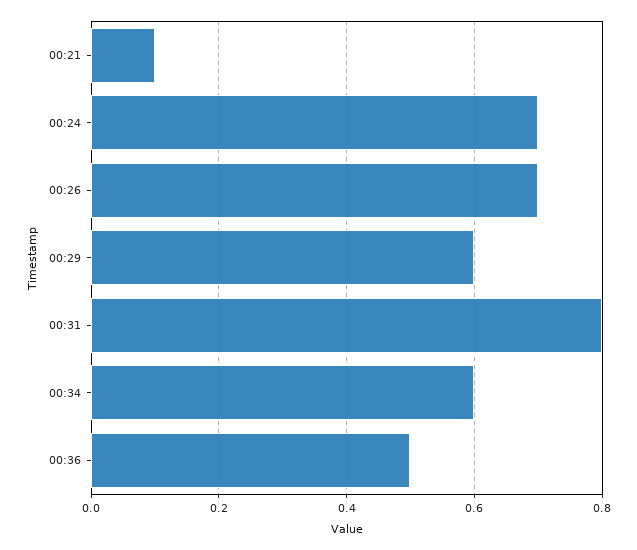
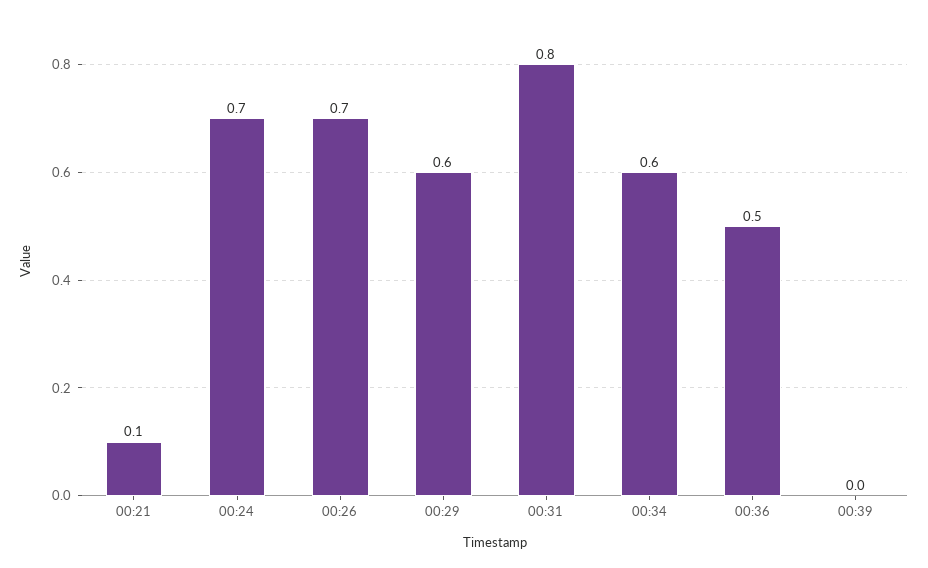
00:39: none -> 0

